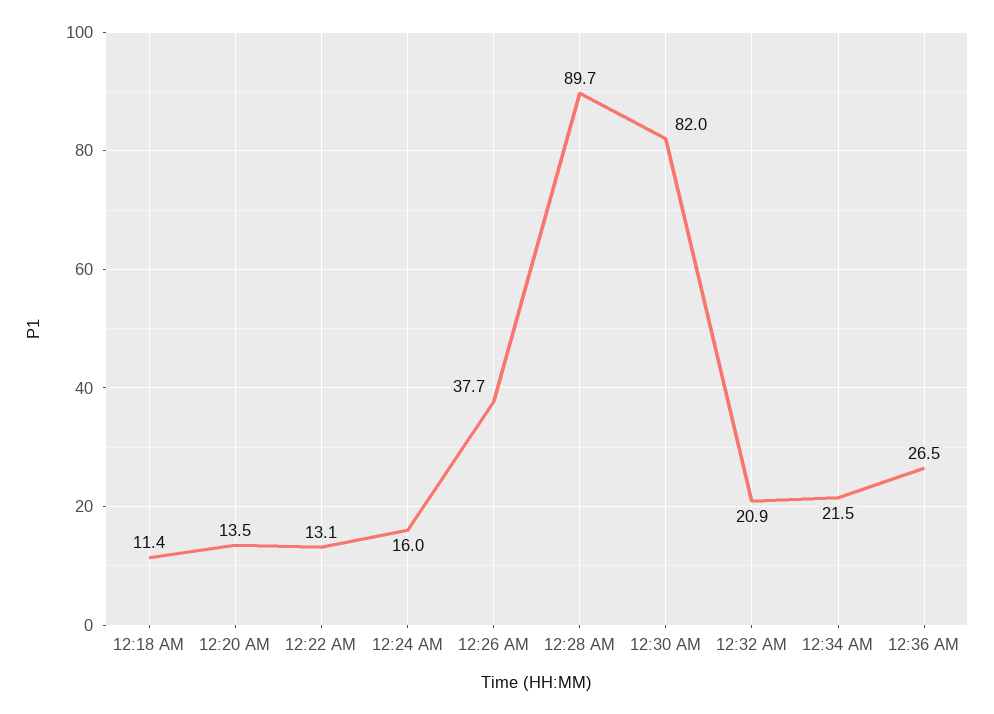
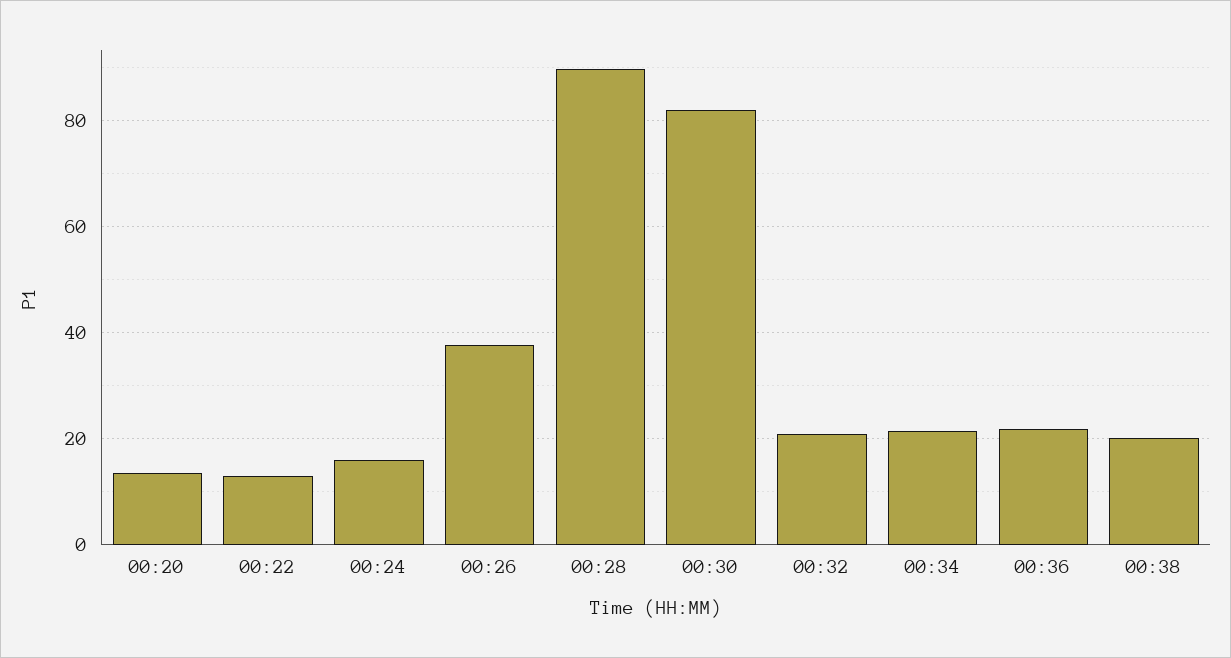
12:18 AM: 11.4 -> none
12:36 AM: 26.5 -> 22
00:38: none -> 20

